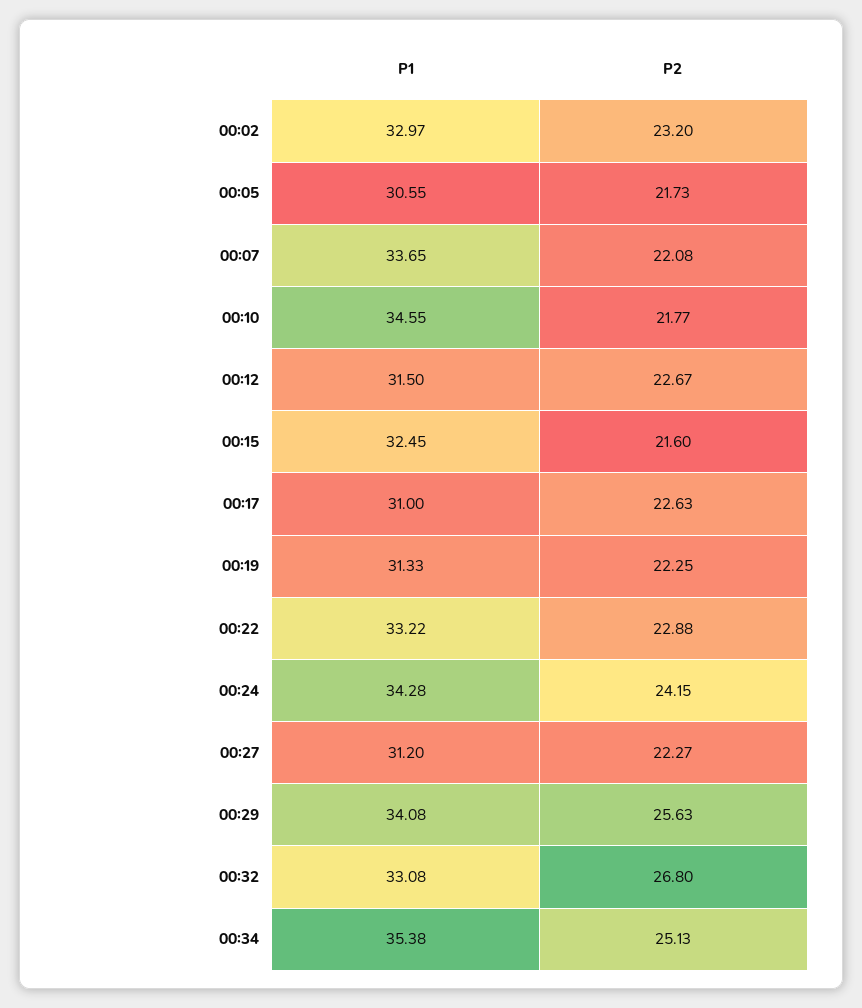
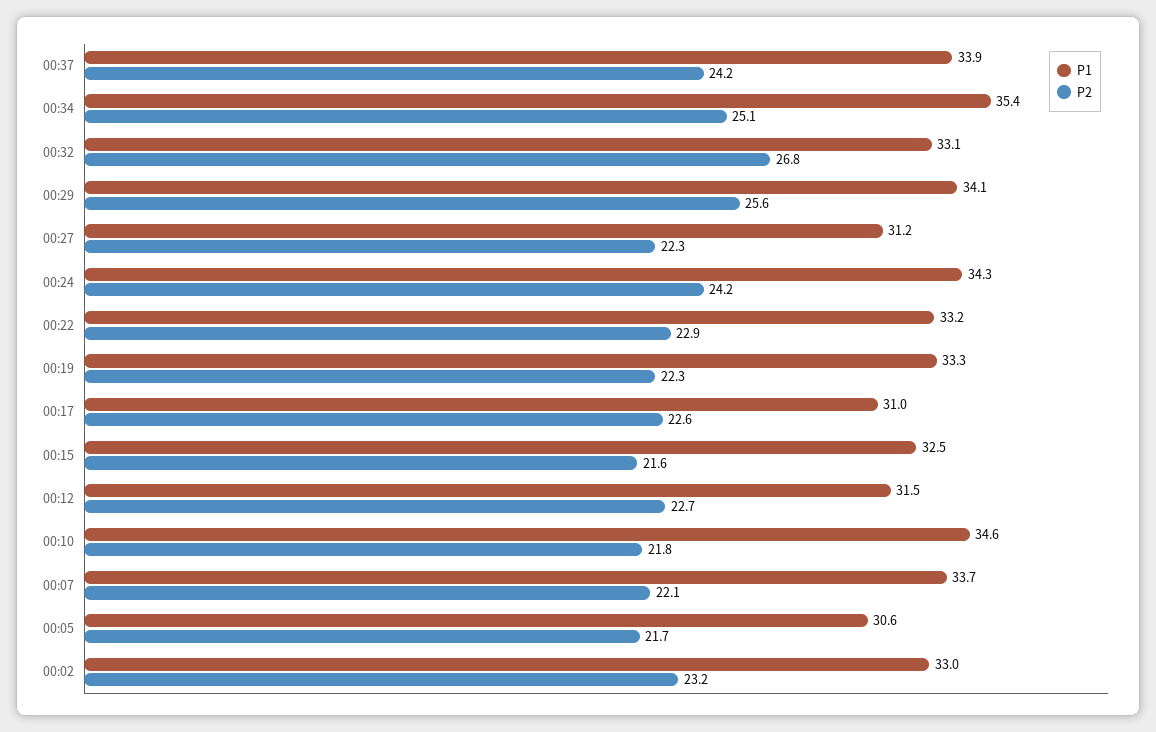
P1, 00:19: 31.33 -> 33.3
P1, 00:37: none -> 33.9
P2, 00:37: none -> 24.2

